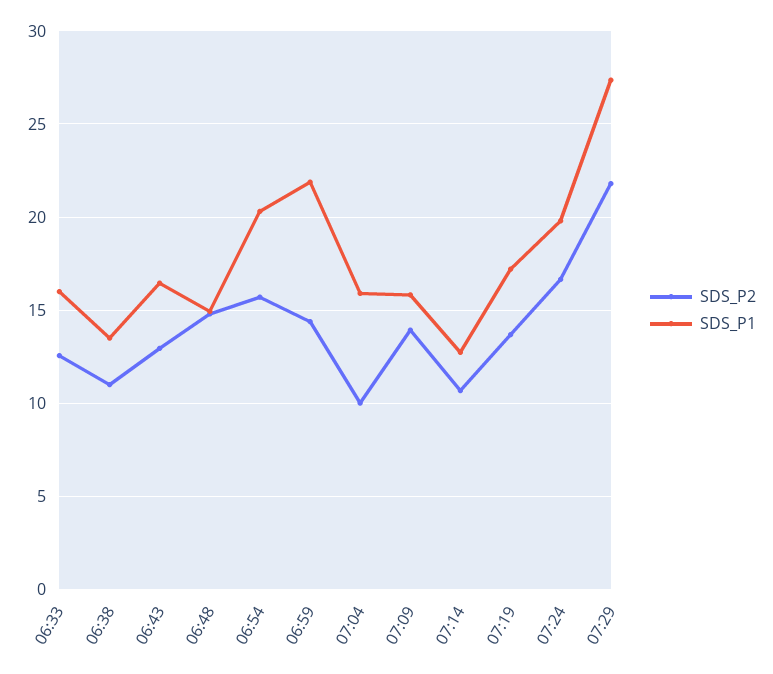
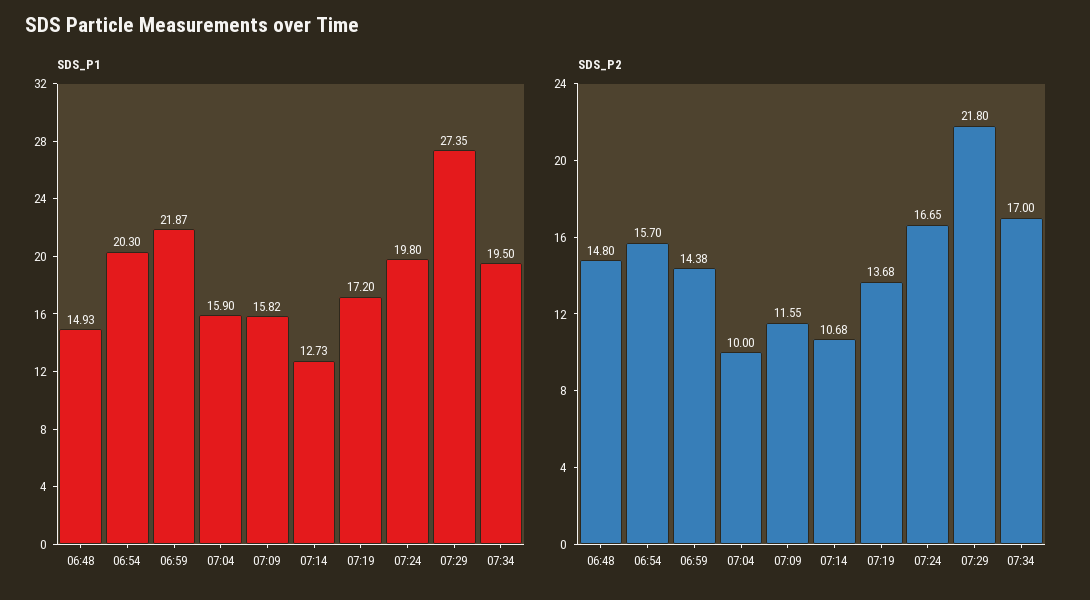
SDS_P2, 06:33: 12.5 -> none
SDS_P1, 06:33: 16 -> none
SDS_P2, 06:38: 11 -> none
SDS_P1, 06:38: 13.5 -> none
SDS_P2, 06:43: 13 -> none
SDS_P1, 06:43: 16.5 -> none
SDS_P2, 07:09: 14 -> 11.55
SDS_P1, 07:34: none -> 19.5
SDS_P2, 07:34: none -> 17

